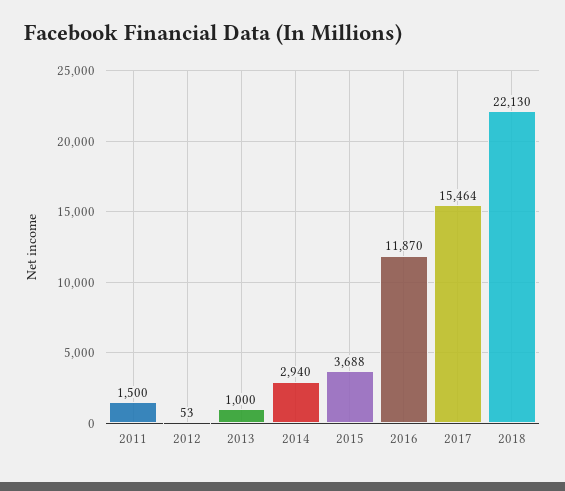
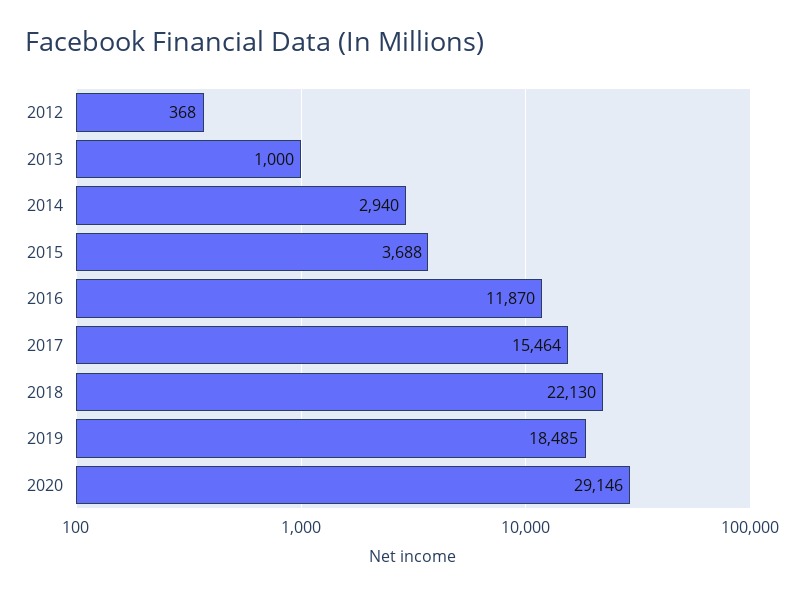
2011: 1500 -> none
2012: 53 -> 368
2019: none -> 18485
2020: none -> 29146

